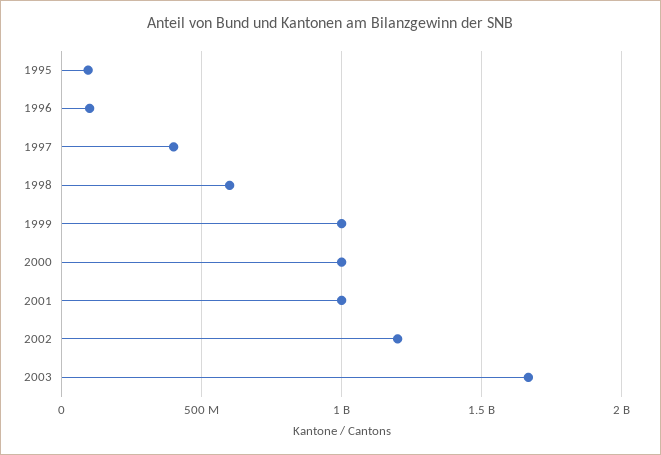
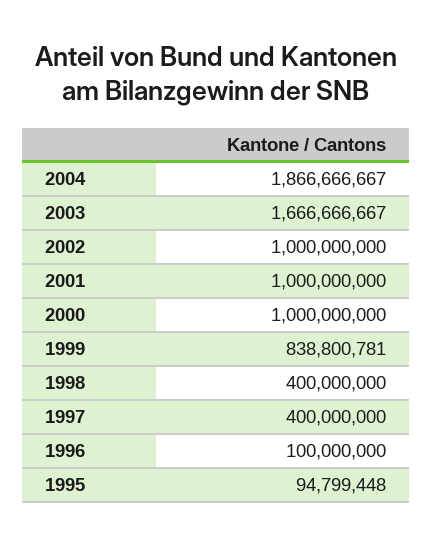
1998: 600000000 -> 400000000
1999: 1000000000 -> 838800781
2002: 1200000000 -> 1000000000
2004: none -> 1866666667

